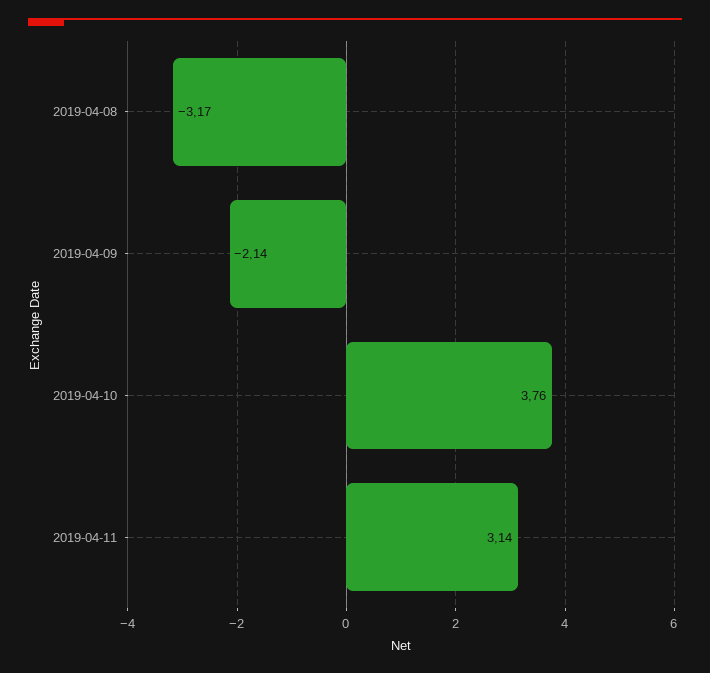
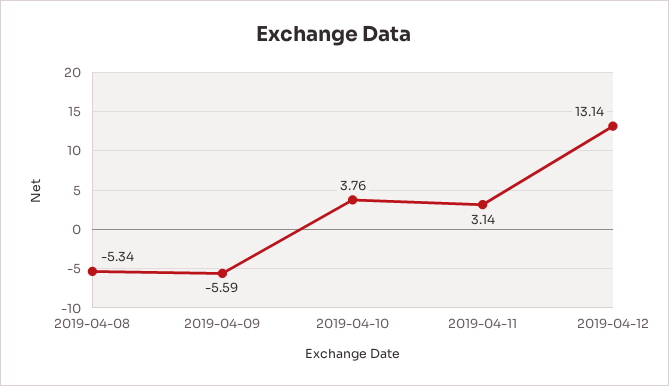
2019-04-08: -3.17 -> -5.34
2019-04-09: -2.14 -> -5.59
2019-04-12: none -> 13.14

